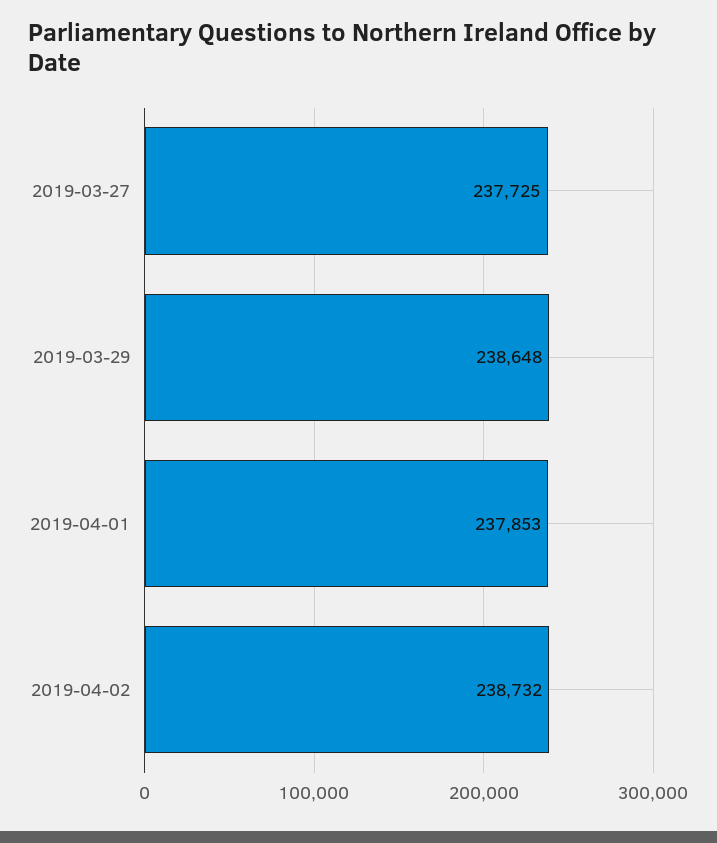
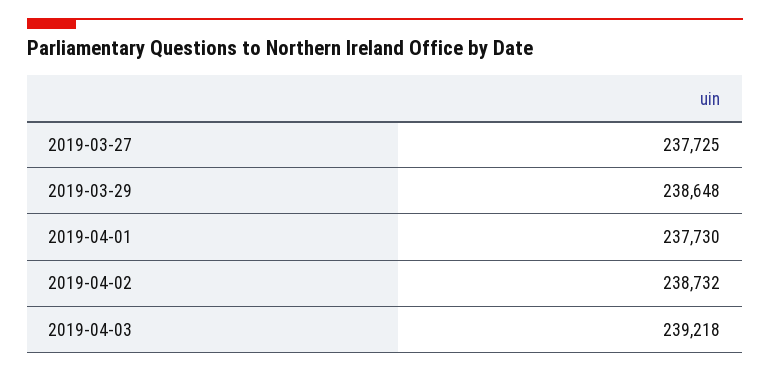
2019-04-01: 237853 -> 237730
2019-04-03: none -> 239218

